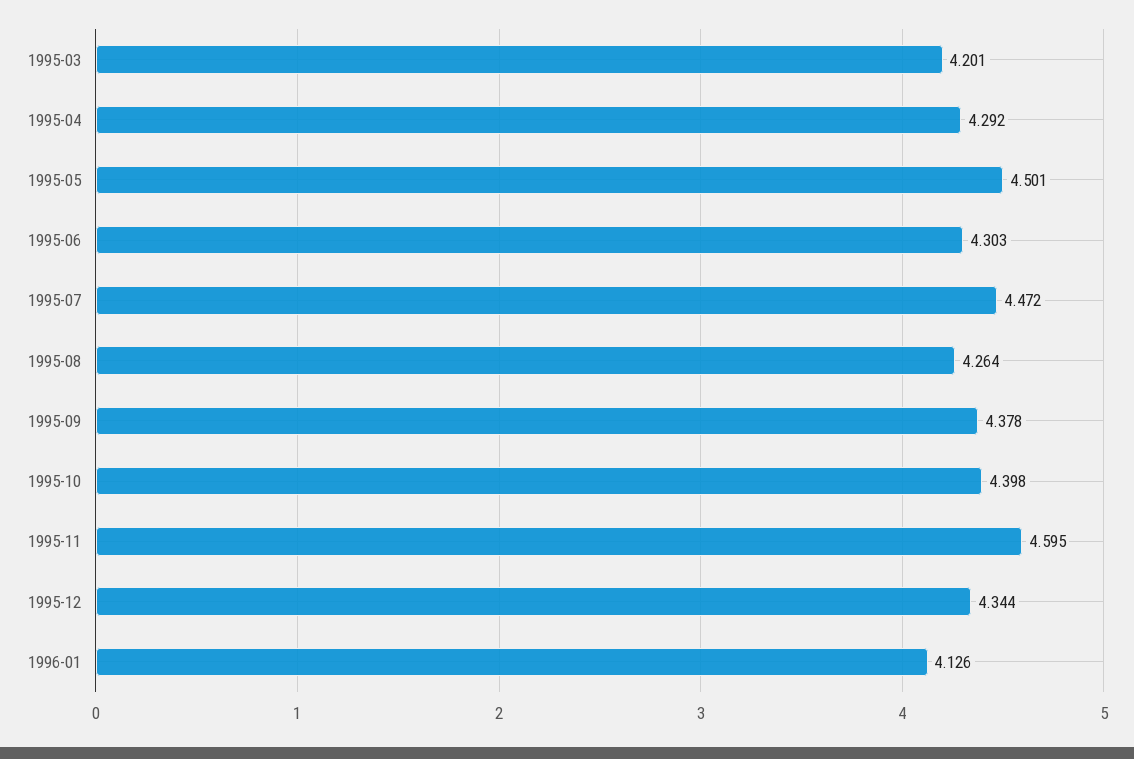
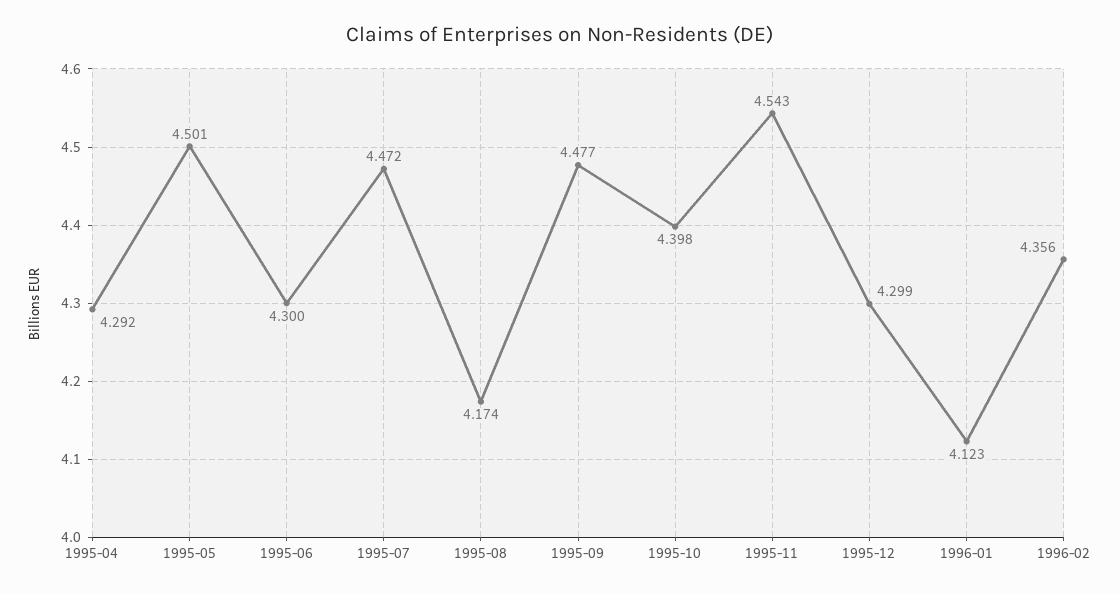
1995-03: 4.201 -> none
1995-06: 4.303 -> 4.3
1995-08: 4.264 -> 4.174
1995-09: 4.378 -> 4.477
1995-11: 4.595 -> 4.543
1995-12: 4.344 -> 4.299
1996-01: 4.126 -> 4.123
1996-02: none -> 4.356

